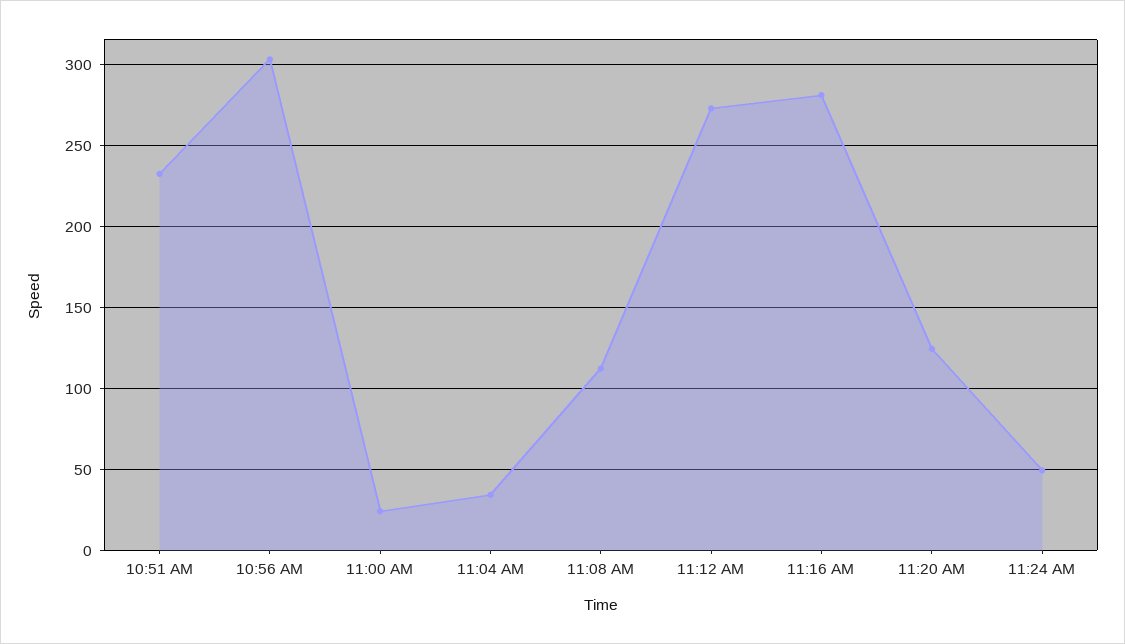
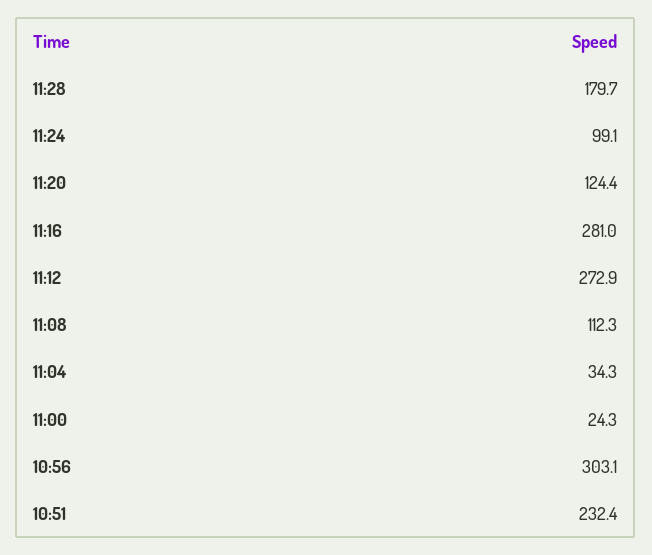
11:24 AM: 50 -> 99.1
11:28: none -> 179.7

